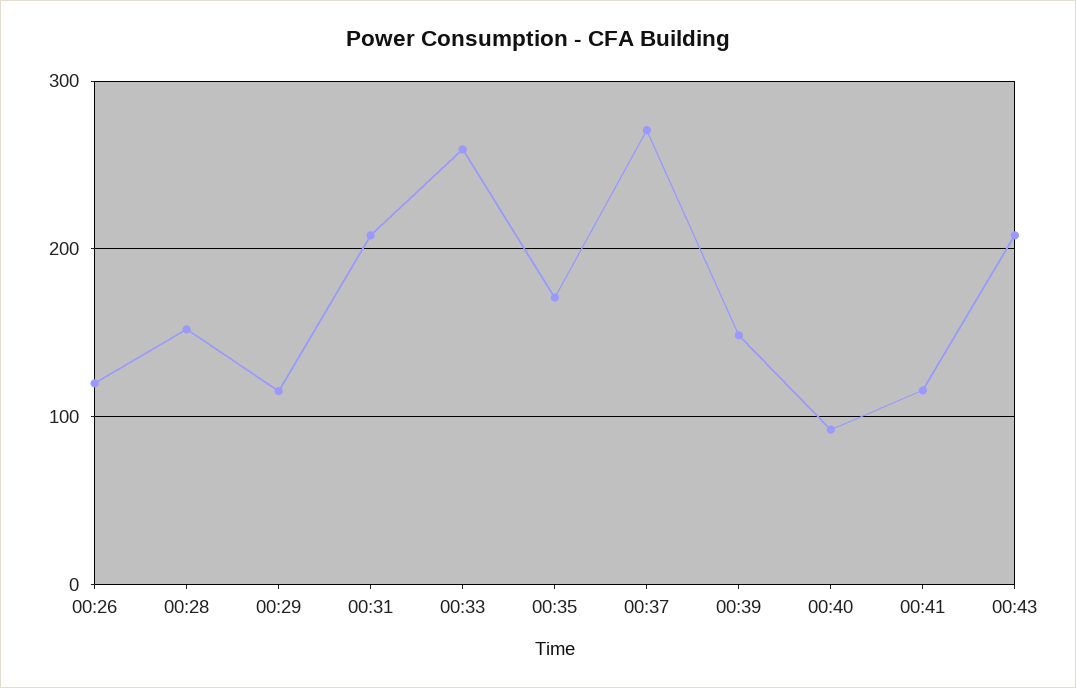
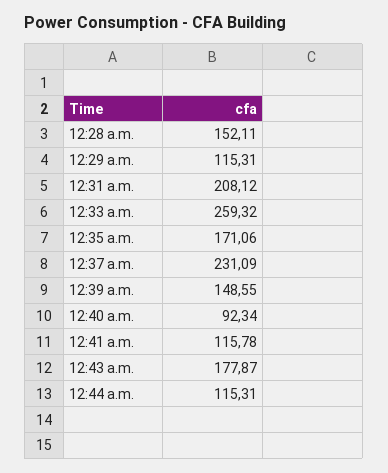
00:26: 120 -> none
00:37: 270 -> 231.09
00:43: 210 -> 177.87
12:44 a.m.: none -> 115.31

